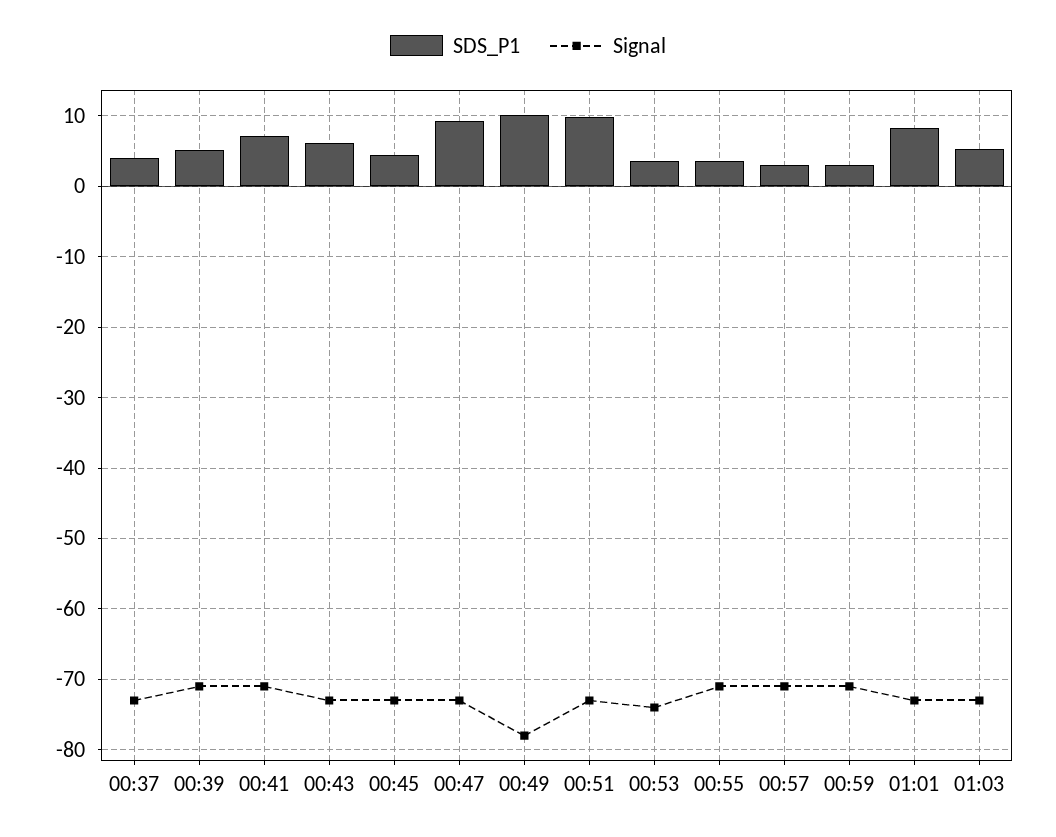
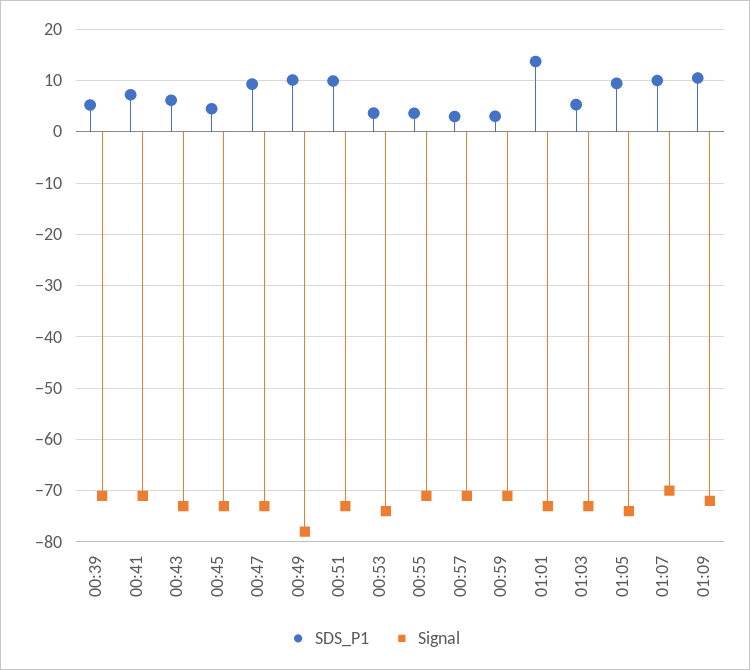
SDS_P1, 00:37: 4 -> none
Signal, 00:37: -73 -> none
SDS_P1, 01:01: 8 -> 14
SDS_P1, 01:05: none -> 10
Signal, 01:05: none -> -74
SDS_P1, 01:07: none -> 10
Signal, 01:07: none -> -70
SDS_P1, 01:09: none -> 10
Signal, 01:09: none -> -72

